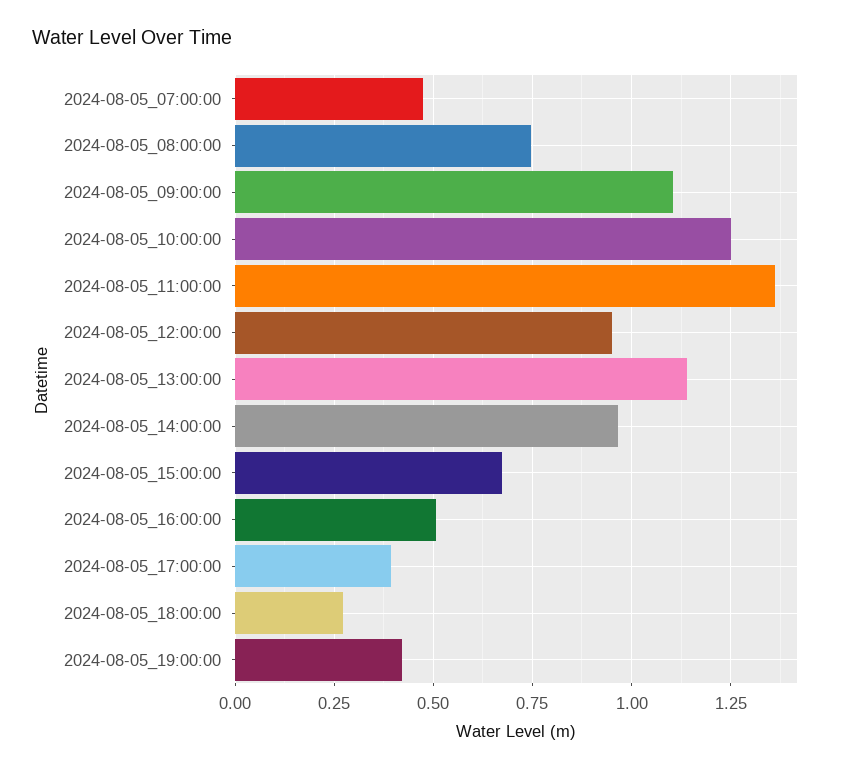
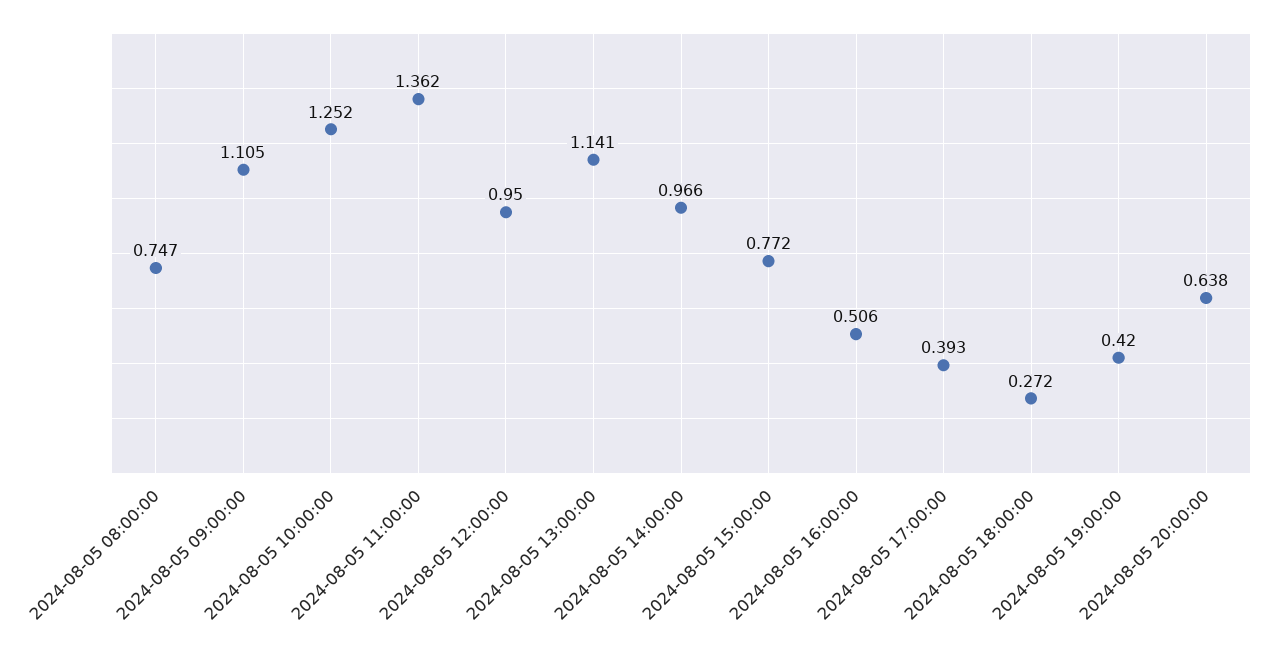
2024-08-05_07:00:00: 0.475 -> none
2024-08-05_15:00:00: 0.675 -> 0.772
2024-08-05 20:00:00: none -> 0.638

